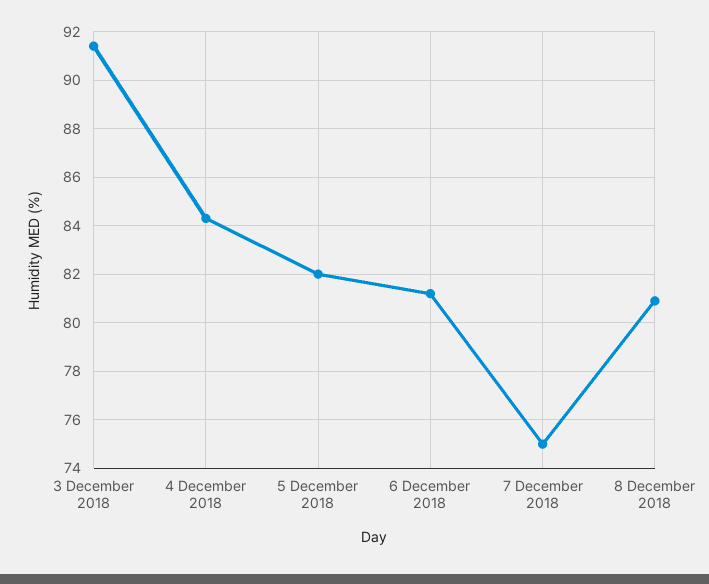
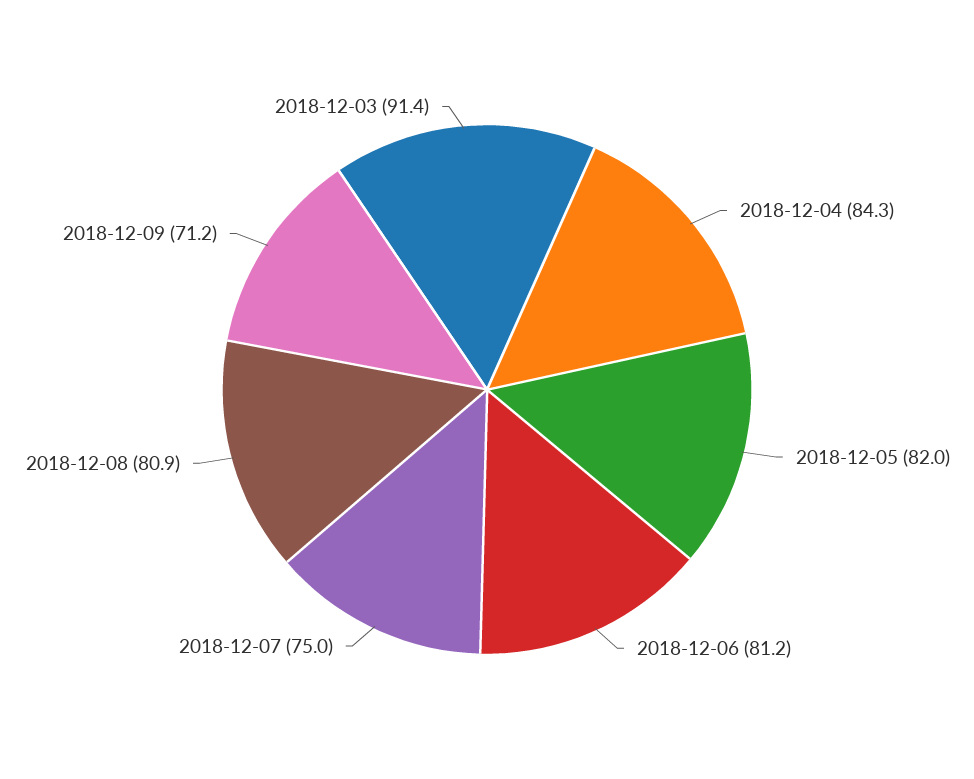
2018-12-09: none -> 71.2

